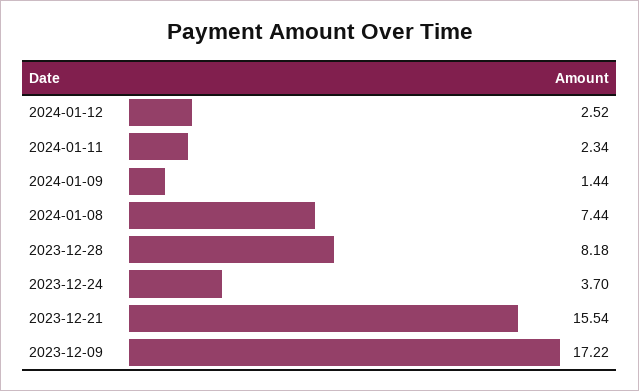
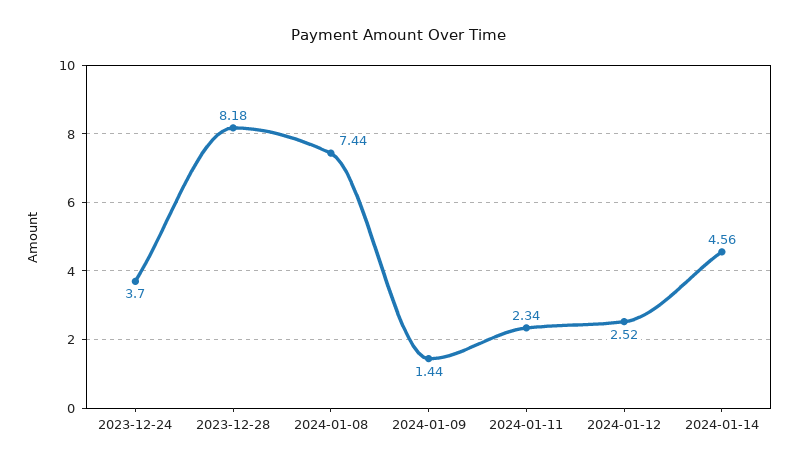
2023-12-21: 15.54 -> none
2023-12-09: 17.22 -> none
2024-01-14: none -> 4.56

